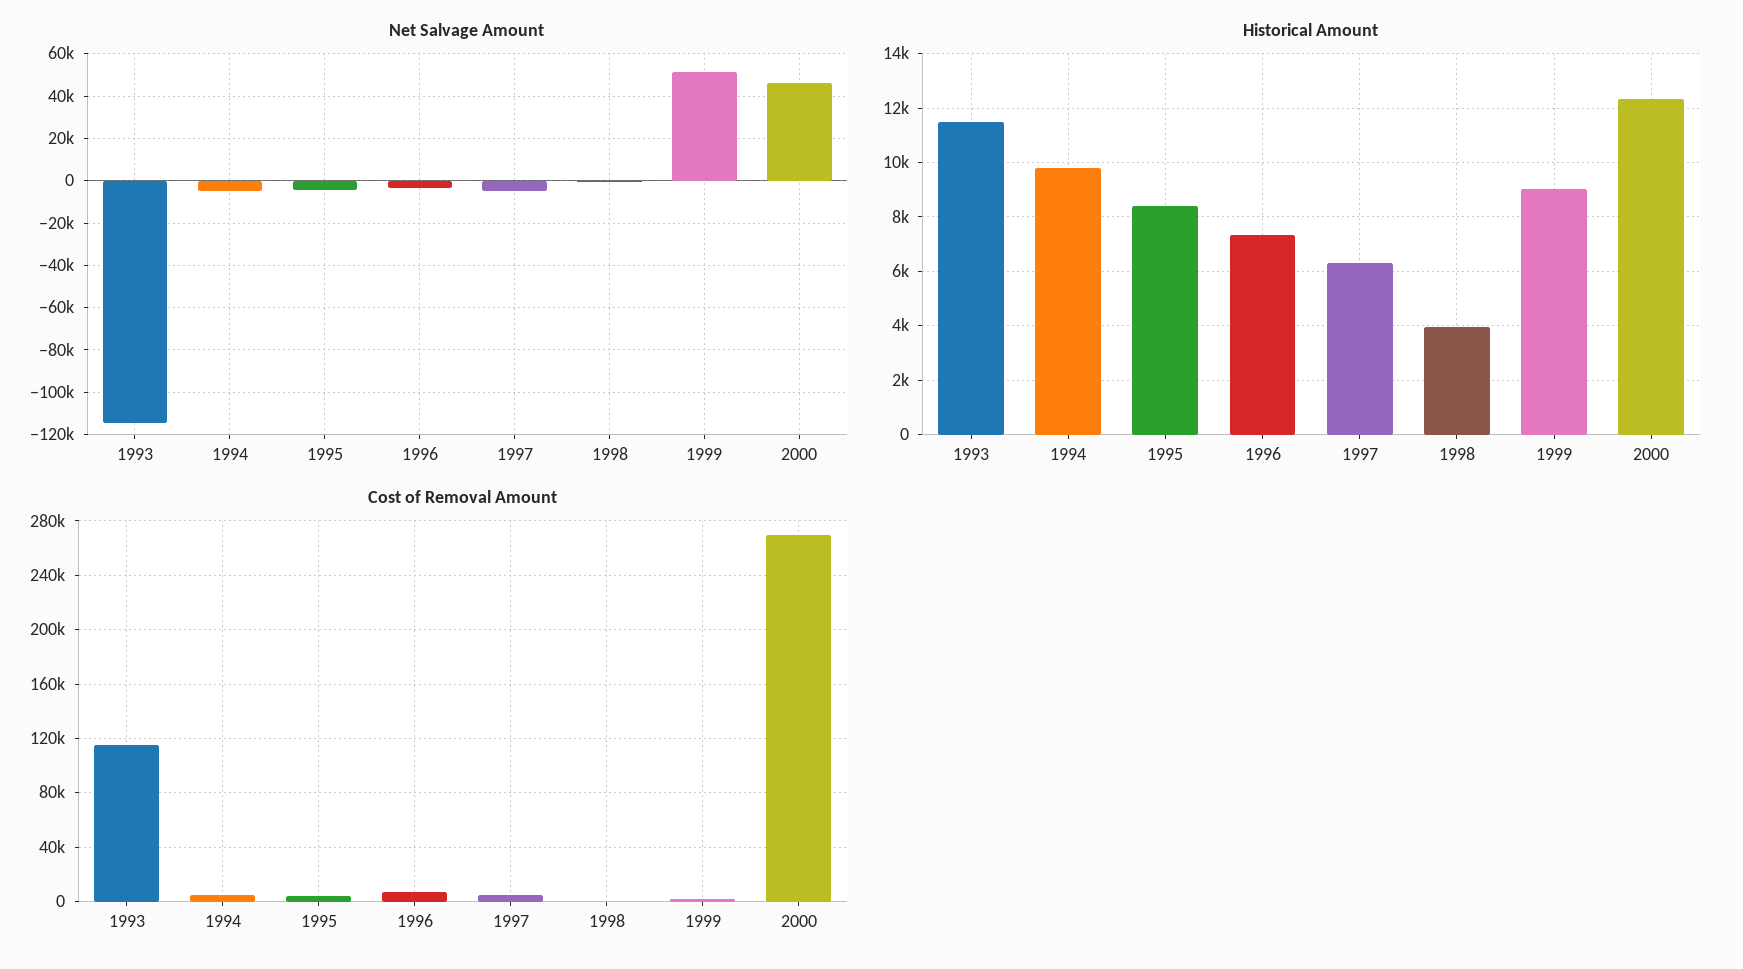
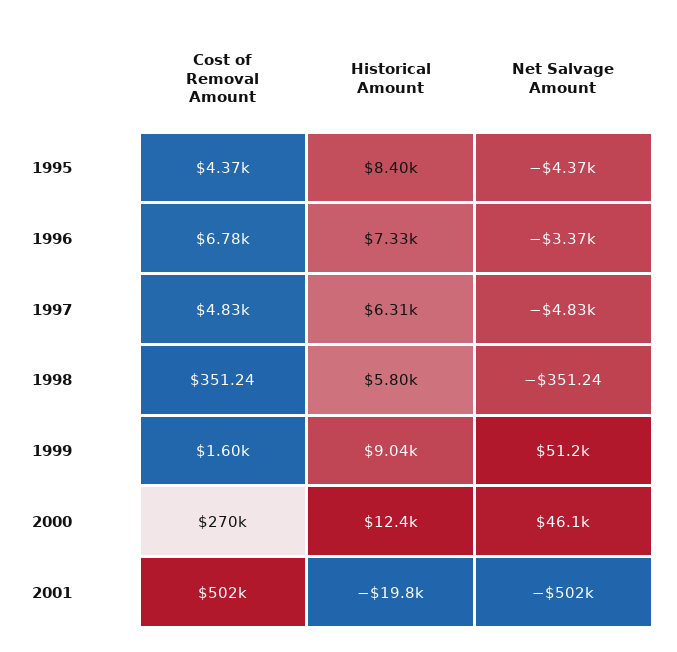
Net Salvage Amount, 1993: -115000 -> none
Net Salvage Amount, 1994: -5000 -> none
Historical Amount, 1993: 11500 -> none
Historical Amount, 1994: 9750 -> none
Historical Amount, 1998: 4000 -> 5800
Cost of Removal Amount, 1993: 115000 -> none
Cost of Removal Amount, 1994: 5000 -> none
Cost of Removal Amount, 2001: none -> 502000
Historical Amount, 2001: none -> -19800
Net Salvage Amount, 2001: none -> -502000

